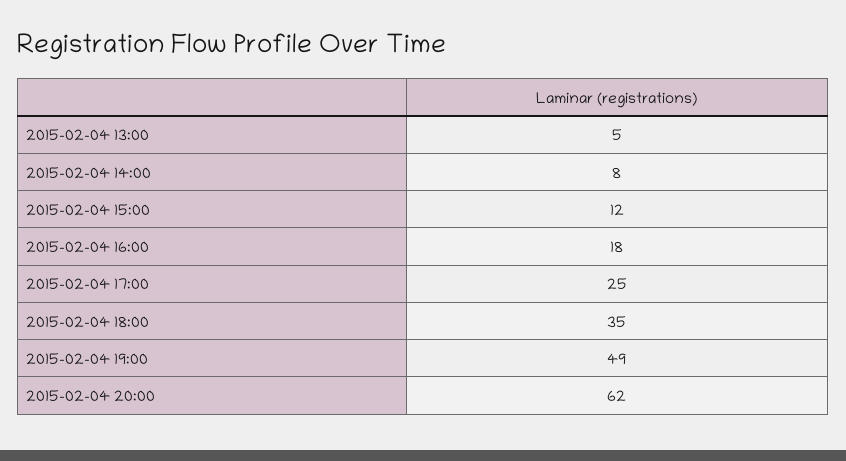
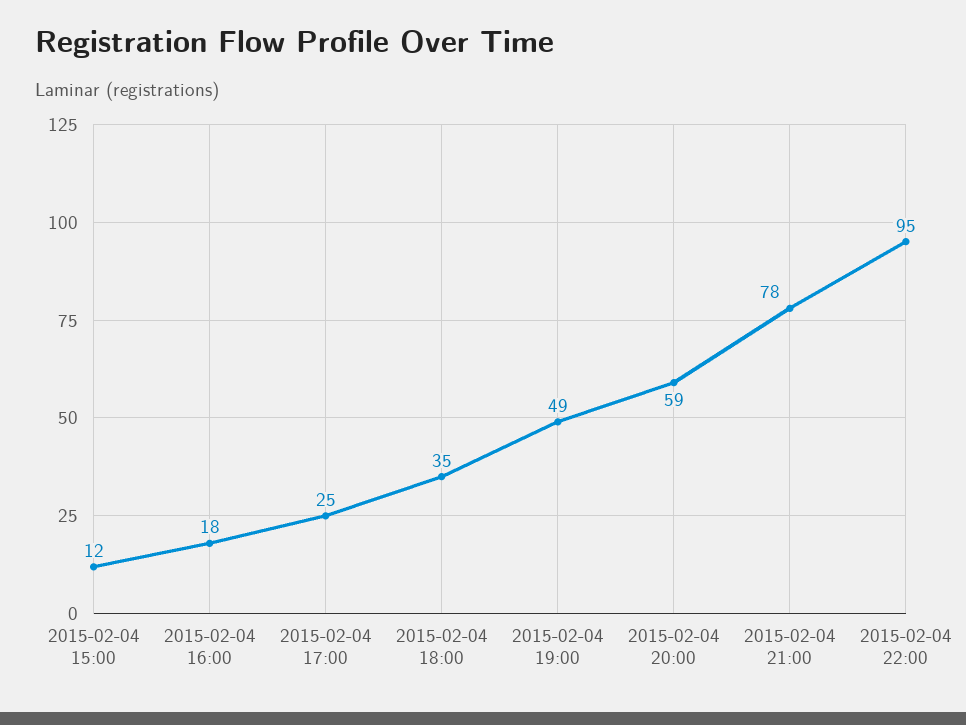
2015-02-04 13:00: 5 -> none
2015-02-04 14:00: 8 -> none
2015-02-04 20:00: 62 -> 59
2015-02-04 21:00: none -> 78
2015-02-04 22:00: none -> 95

